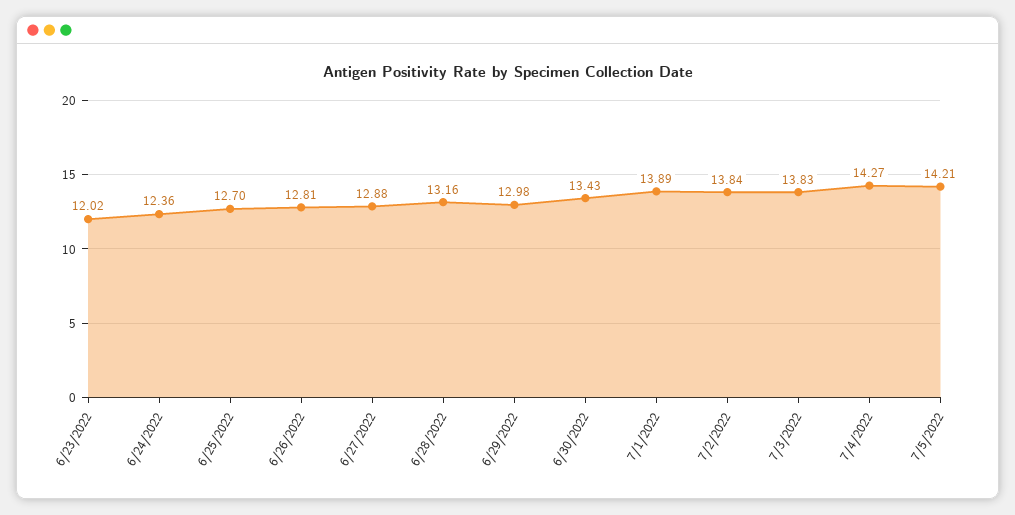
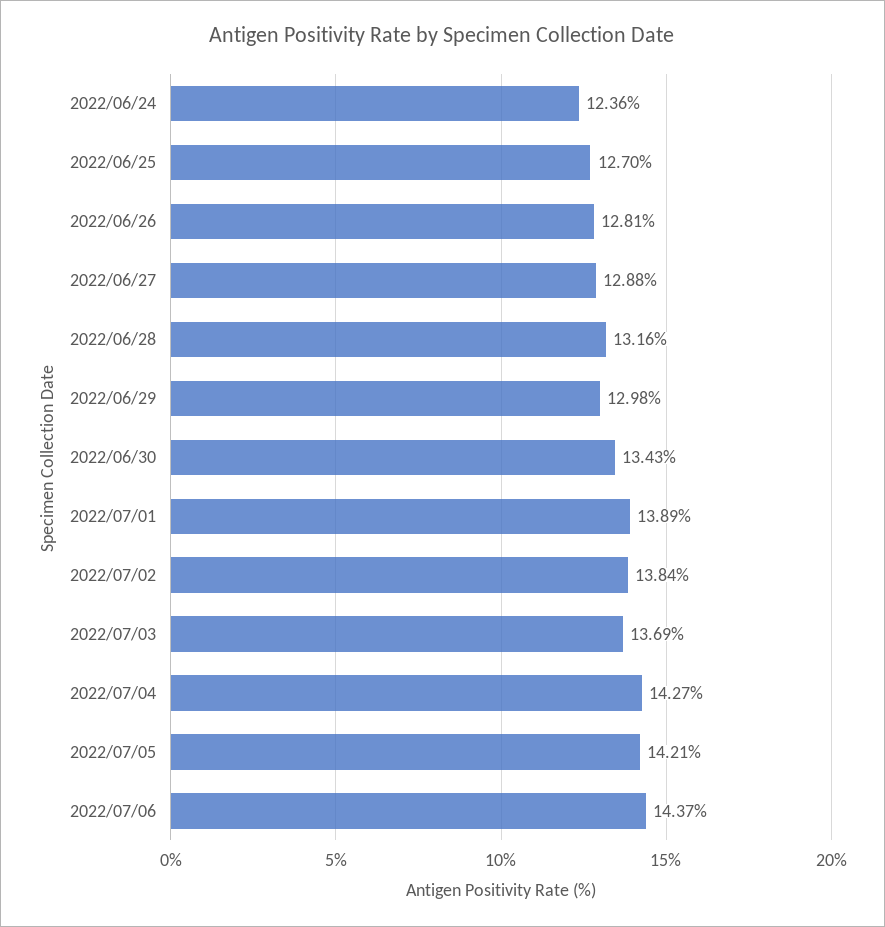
6/23/2022: 12.02 -> none
7/3/2022: 13.83 -> 13.69
2022/07/06: none -> 14.37

